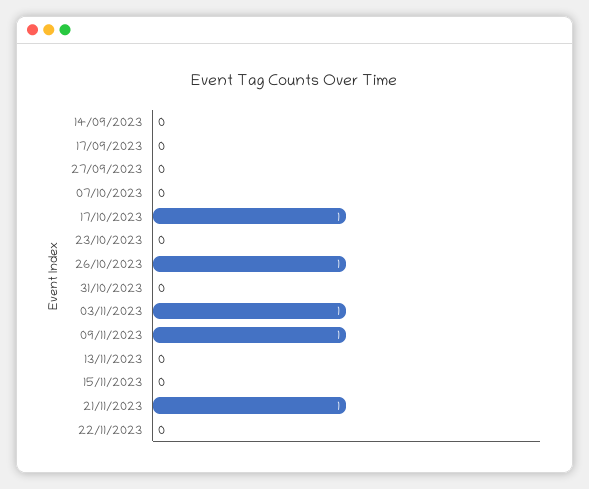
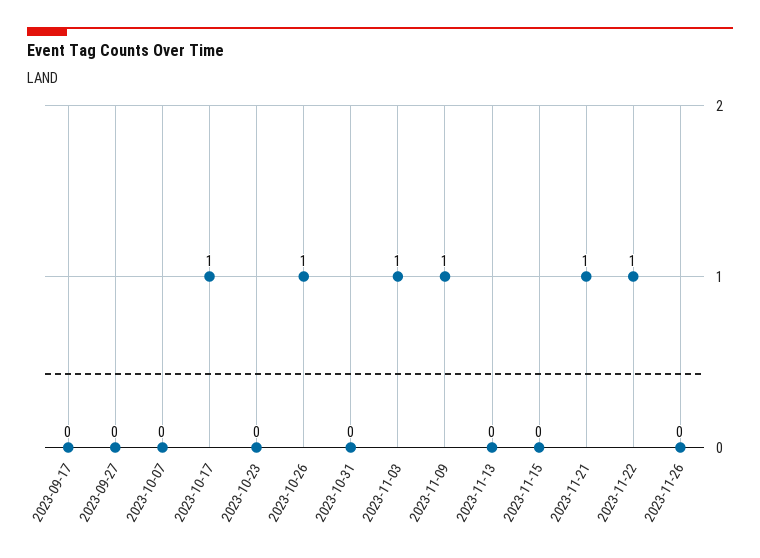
14/09/2023: 0 -> none
22/11/2023: 0 -> 1
2023-11-26: none -> 0

